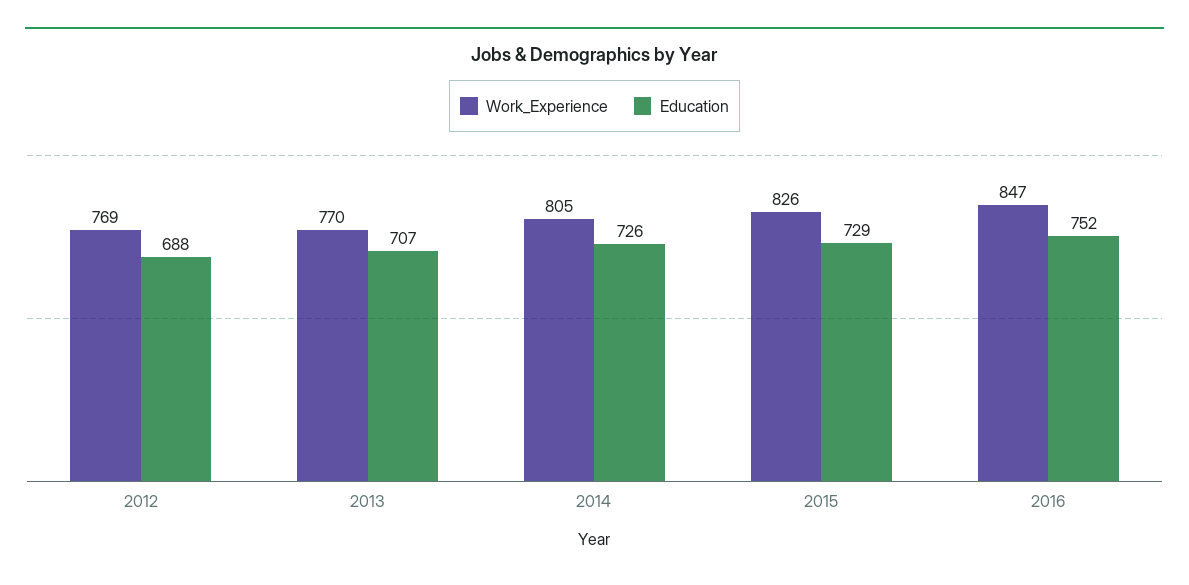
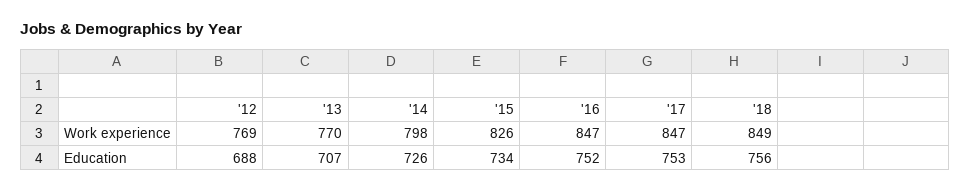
Work_Experience, 2014: 805 -> 798
Education, 2015: 729 -> 734
Work_Experience, '17: none -> 847
Work_Experience, '18: none -> 849
Education, '17: none -> 753
Education, '18: none -> 756

